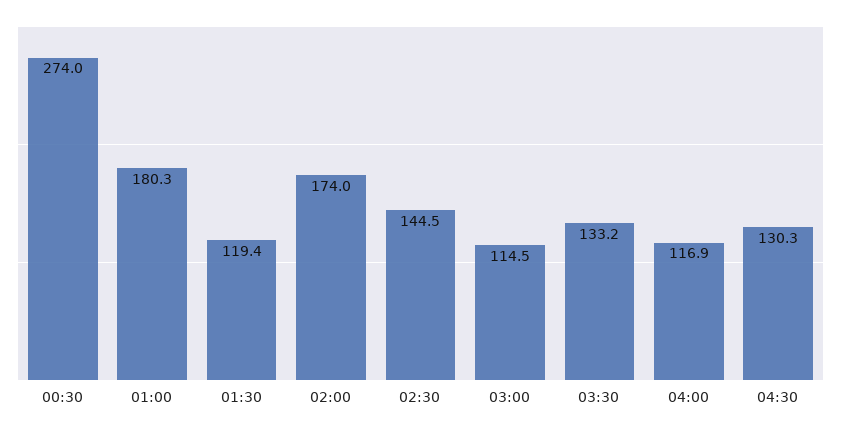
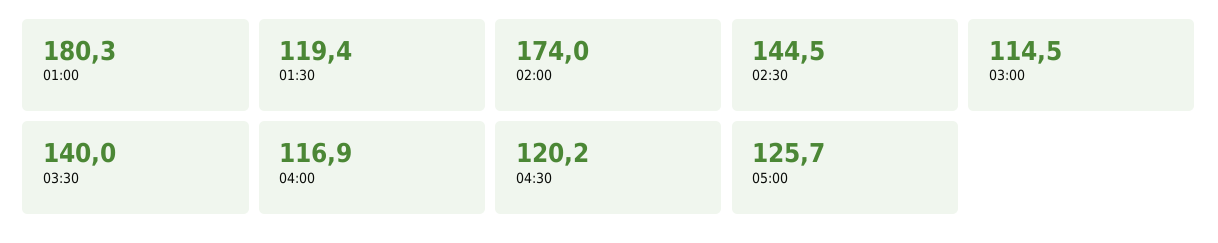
00:30: 274 -> none
03:30: 133.2 -> 140
04:30: 130.3 -> 120.2
05:00: none -> 125.7

